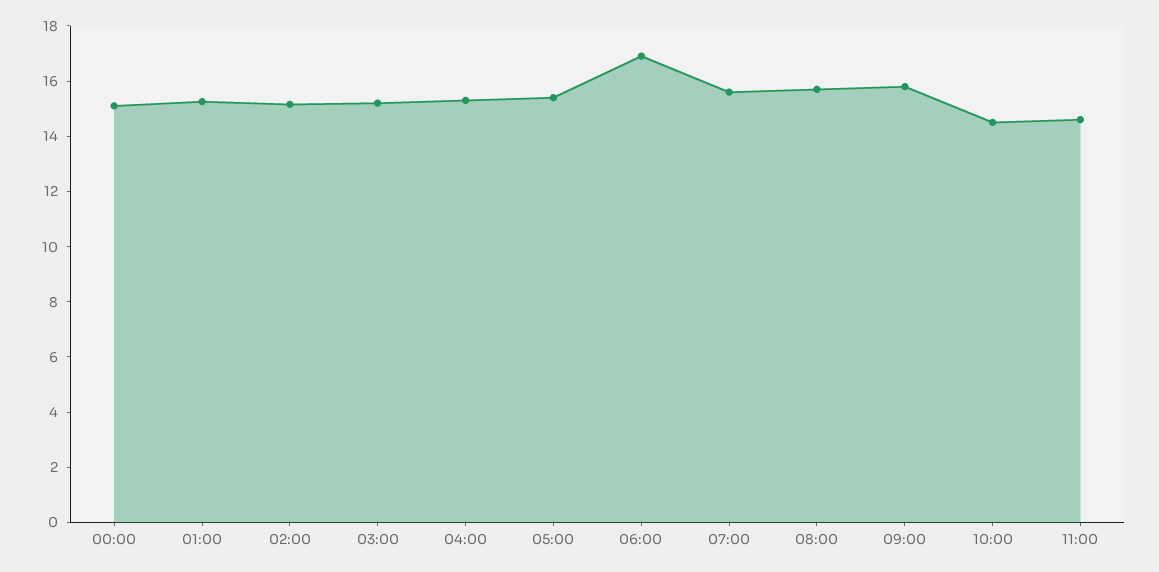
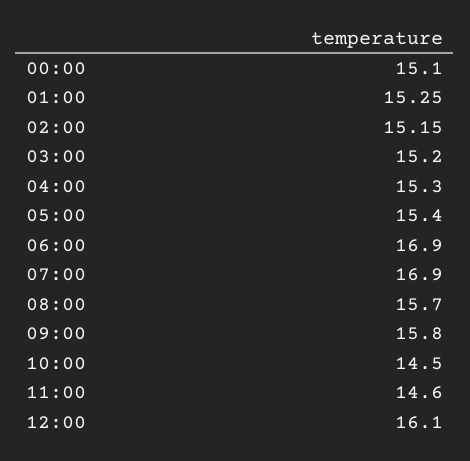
07:00: 15.5 -> 16.9
12:00: none -> 16.1

